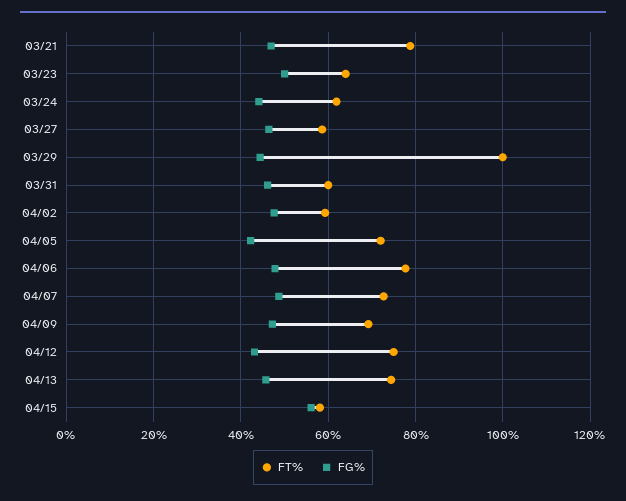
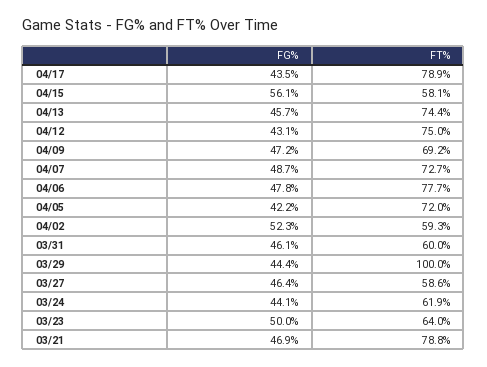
FG%, 04/02: 48 -> 52.3
FG%, 04/17: none -> 43.5
FT%, 04/17: none -> 78.9

